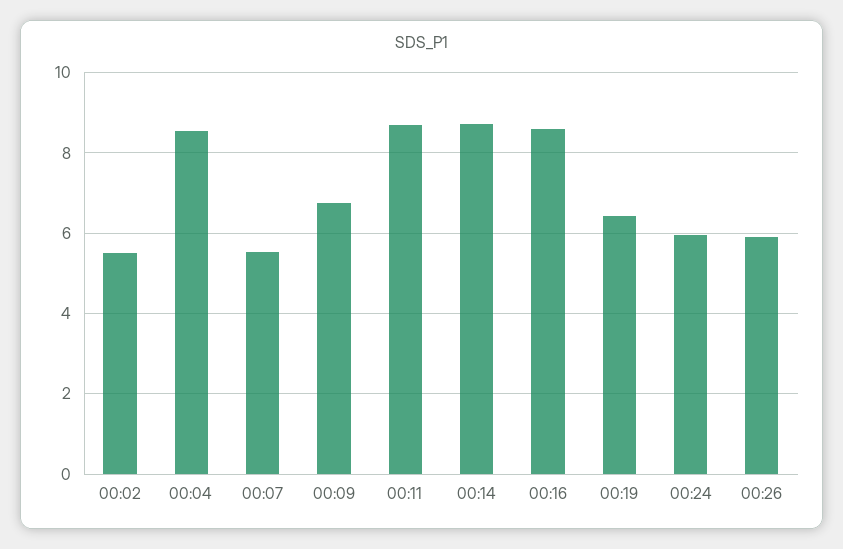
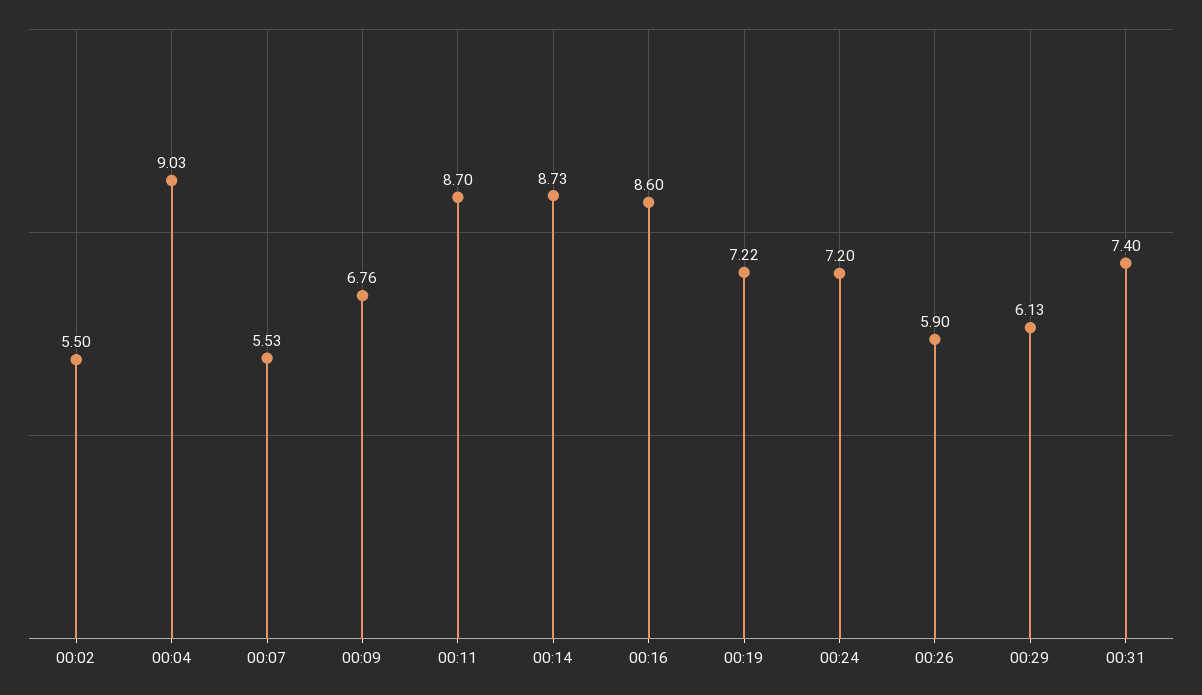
00:04: 8.6 -> 9.03
00:19: 6.4 -> 7.22
00:24: 6 -> 7.2
00:29: none -> 6.13
00:31: none -> 7.4

